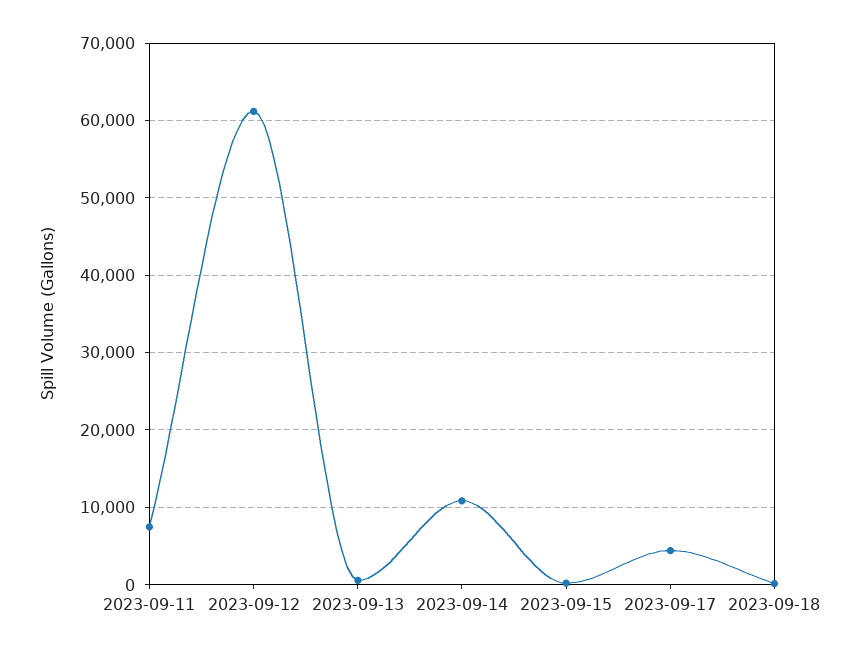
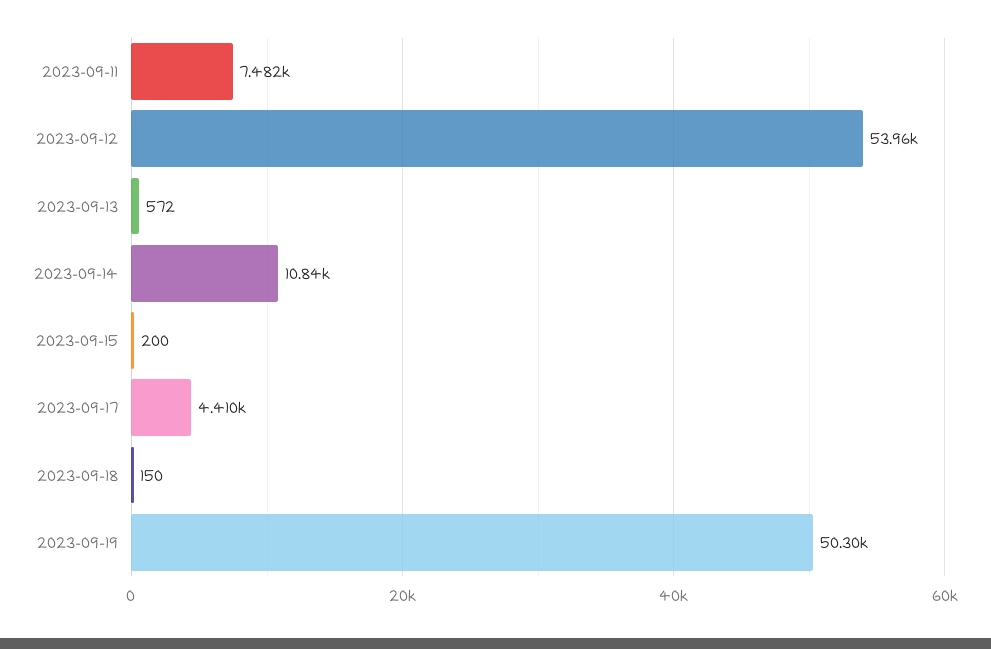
2023-09-12: 61000 -> 53960
2023-09-19: none -> 50300

